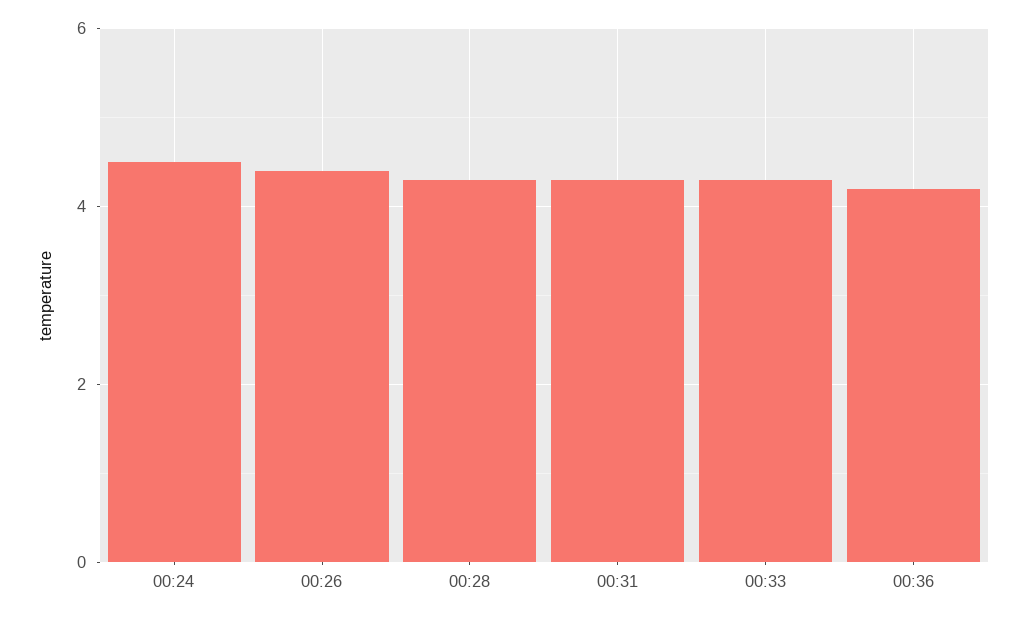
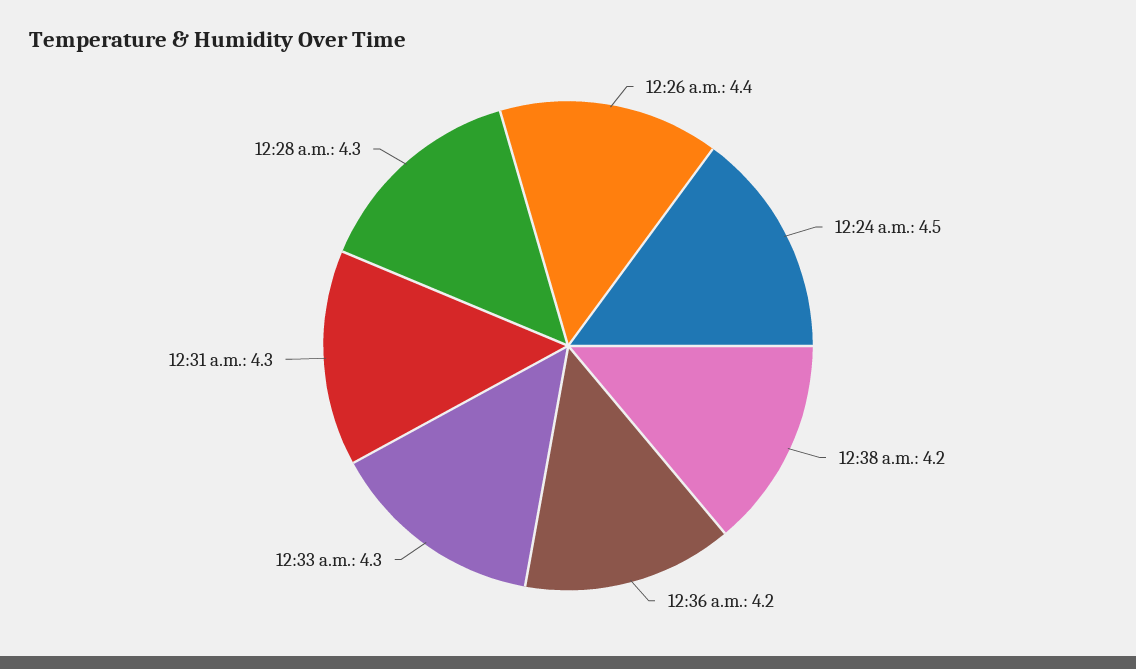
12:38 a.m.: none -> 4.2

